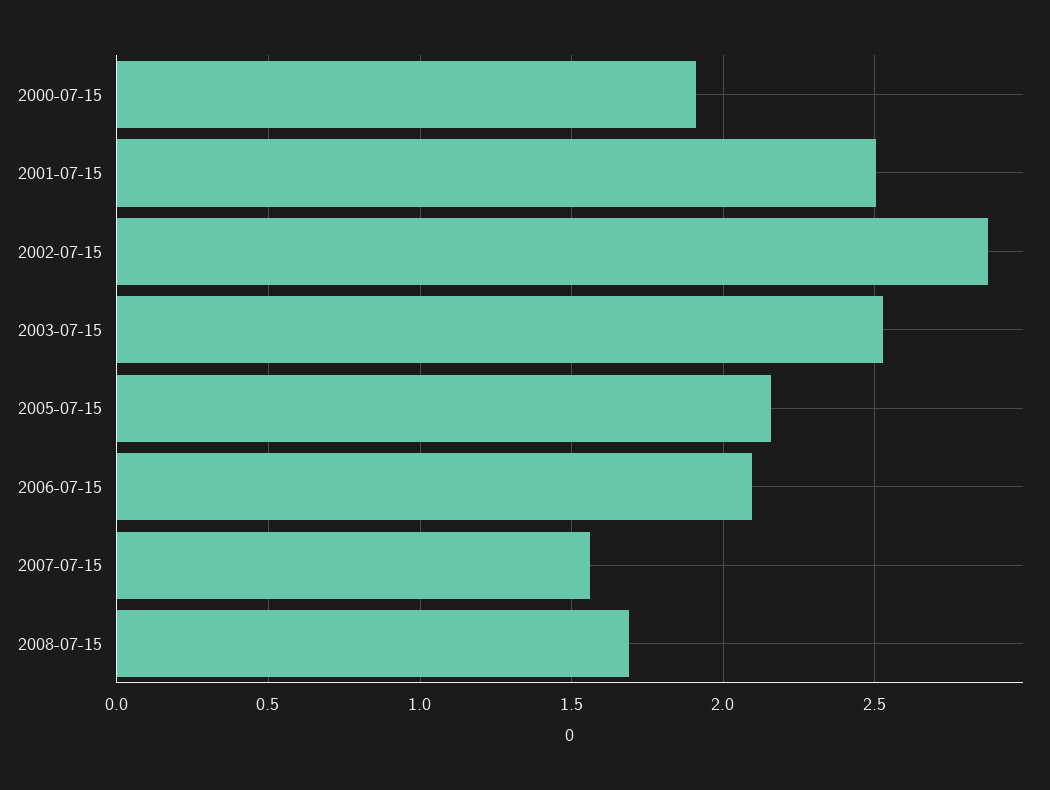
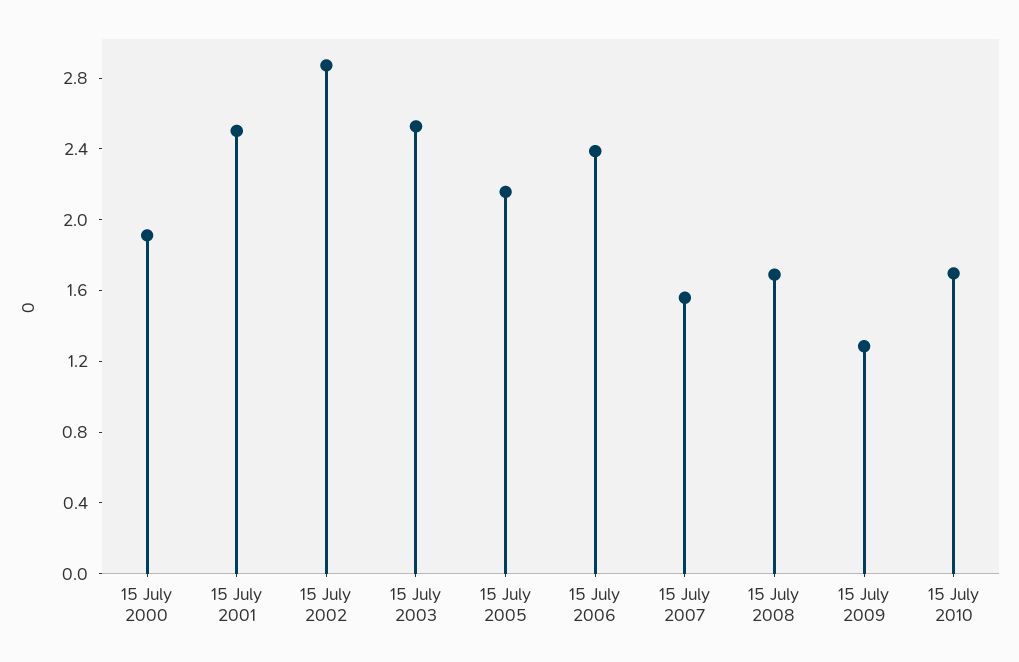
2006-07-15: 2.1 -> 2.4
15 July 2009: none -> 1.3
15 July 2010: none -> 1.7

